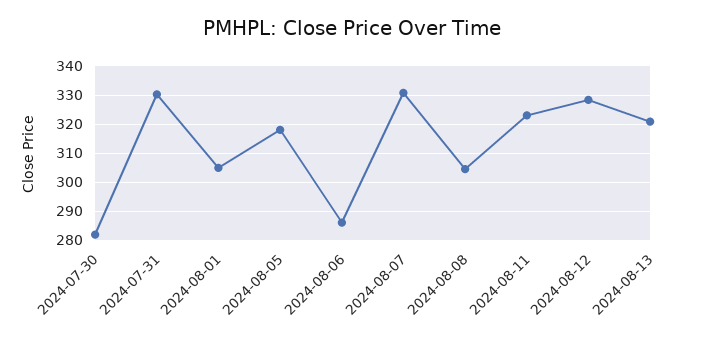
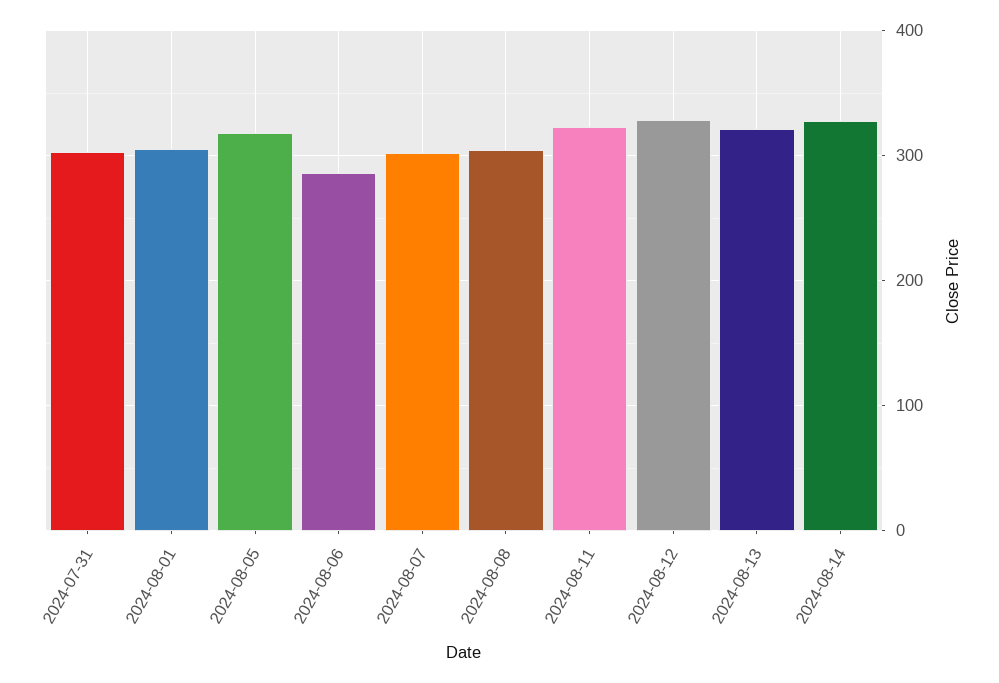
2024-07-30: 282.5 -> none
2024-07-31: 330 -> 300
2024-08-07: 330 -> 300
2024-08-14: none -> 330

